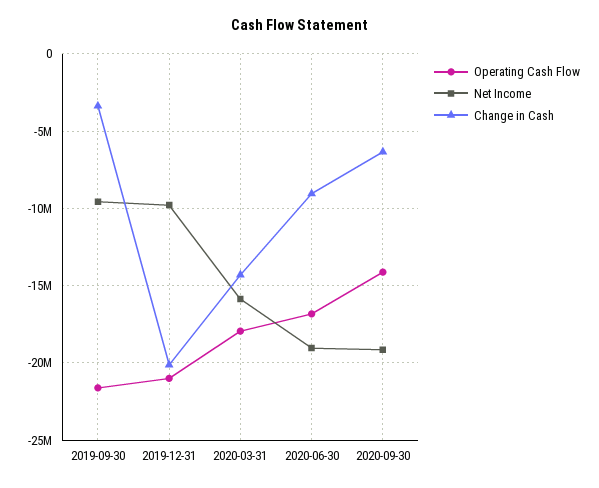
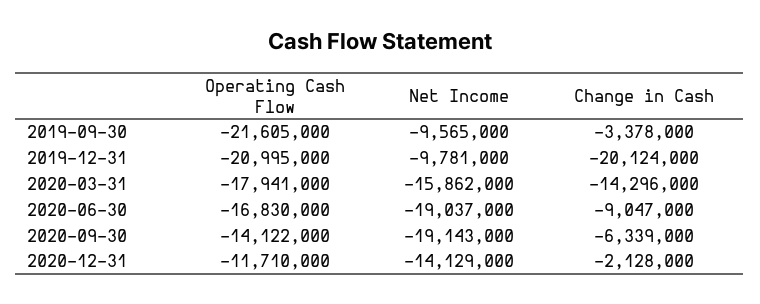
Operating Cash Flow, 2020-12-31: none -> -11710000
Net Income, 2020-12-31: none -> -14129000
Change in Cash, 2020-12-31: none -> -2128000

